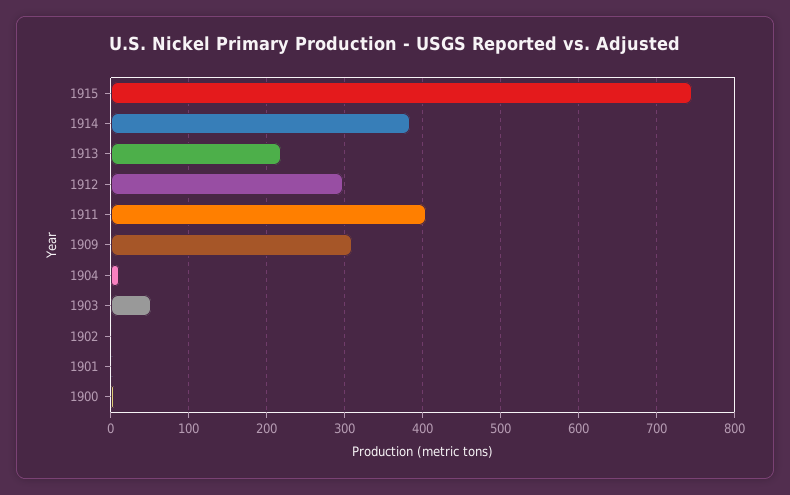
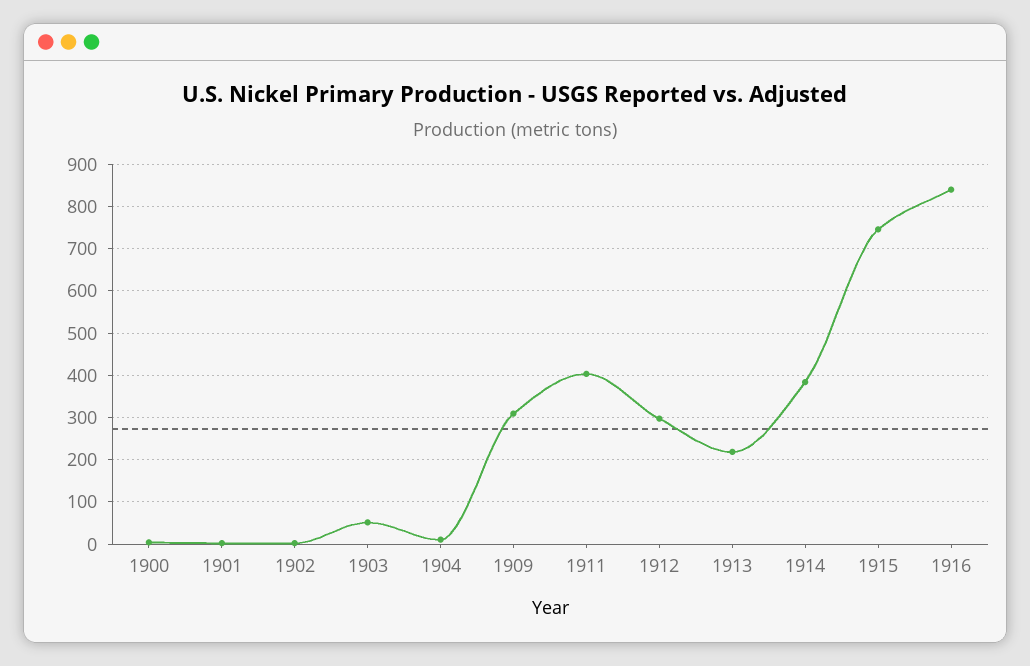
1916: none -> 840

